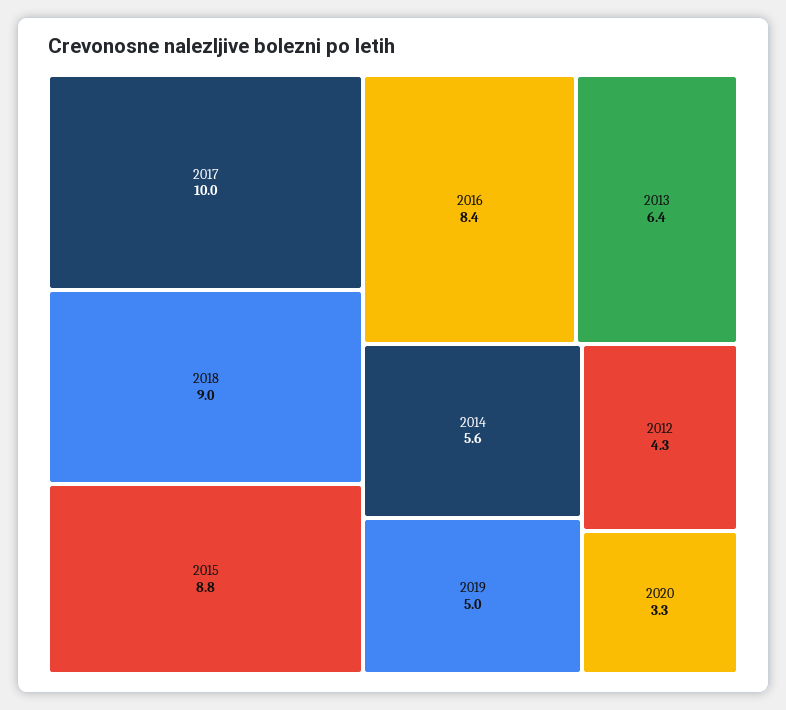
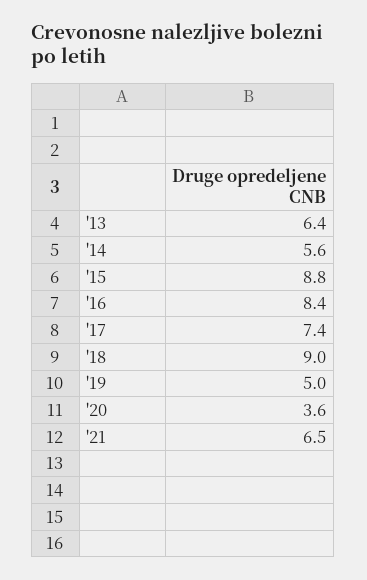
2017: 10 -> 7.4
2012: 4.3 -> none
2020: 3.3 -> 3.6
'21: none -> 6.5

